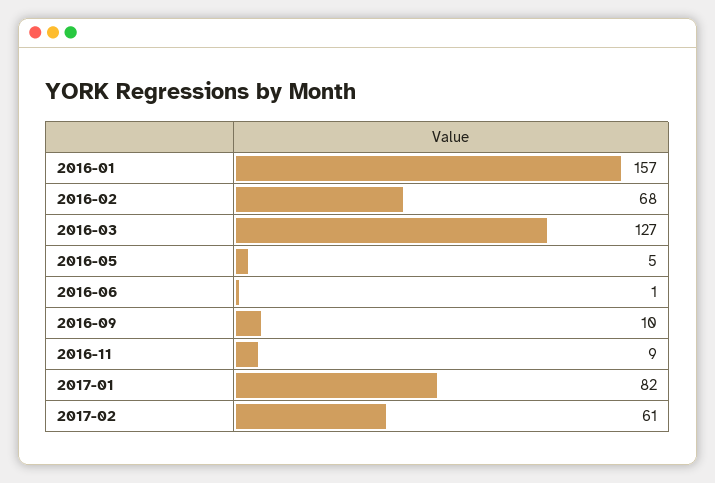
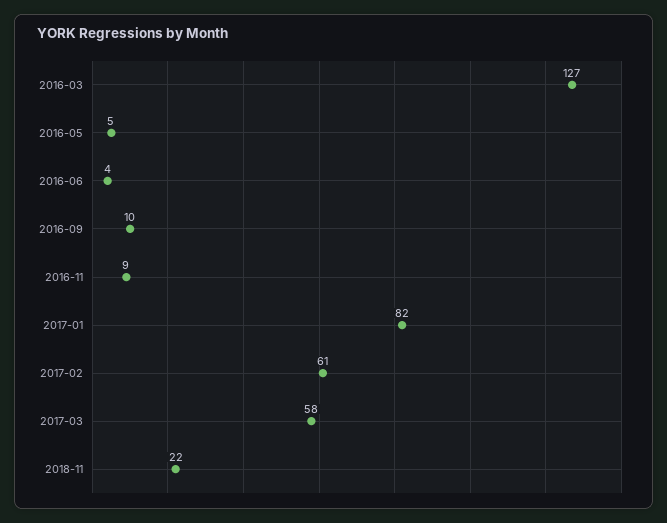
2016-01: 157 -> none
2016-02: 68 -> none
2016-06: 1 -> 4
2017-03: none -> 58
2018-11: none -> 22

